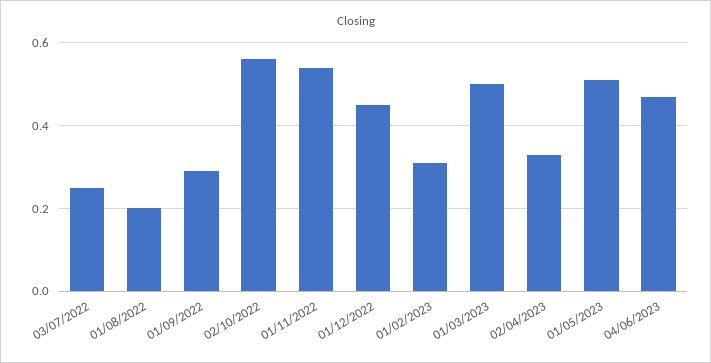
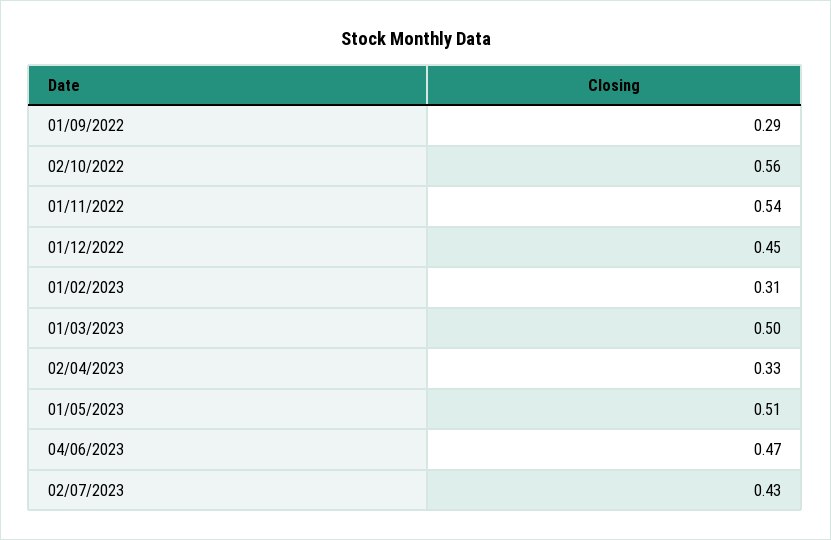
03/07/2022: 0.25 -> none
01/08/2022: 0.2 -> none
02/07/2023: none -> 0.43

